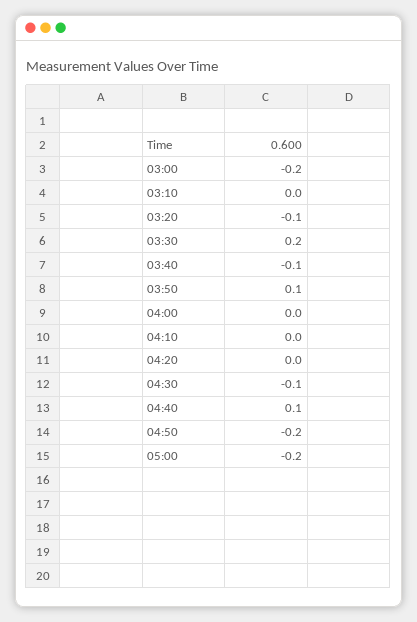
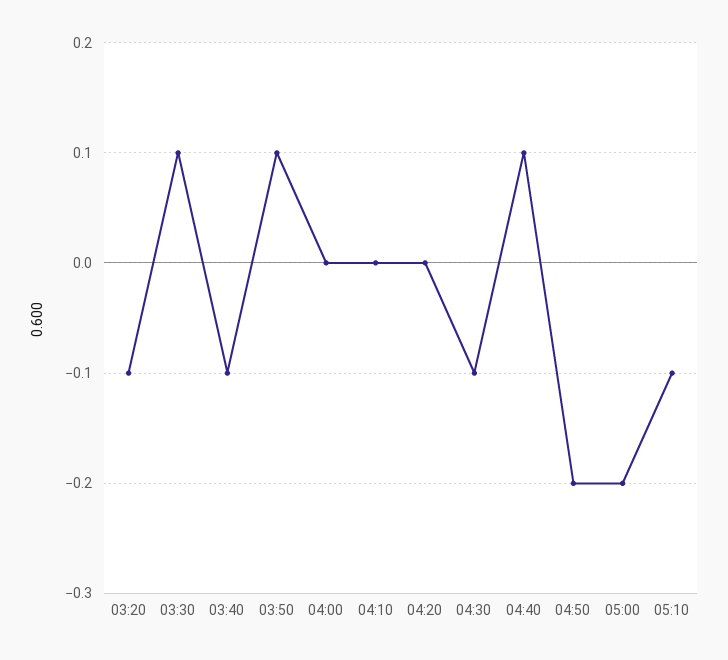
03:00: -0.2 -> none
03:10: 0 -> none
03:30: 0.2 -> 0.1
05:10: none -> -0.1

